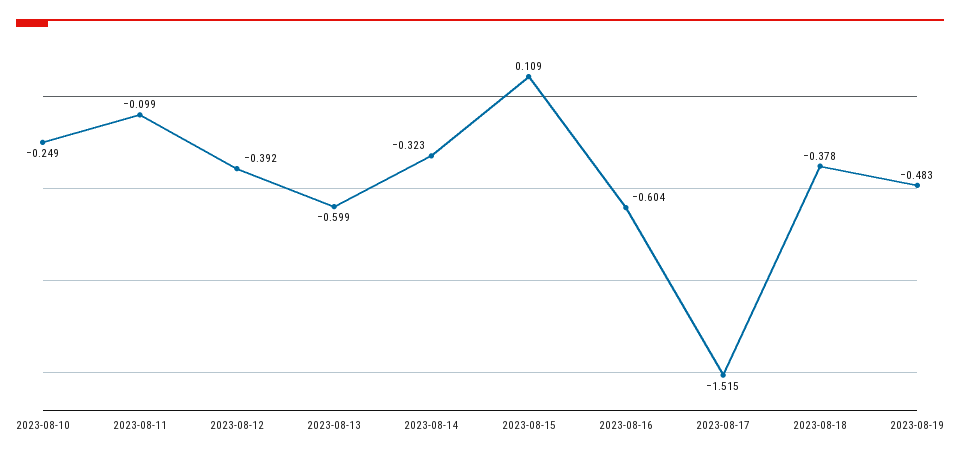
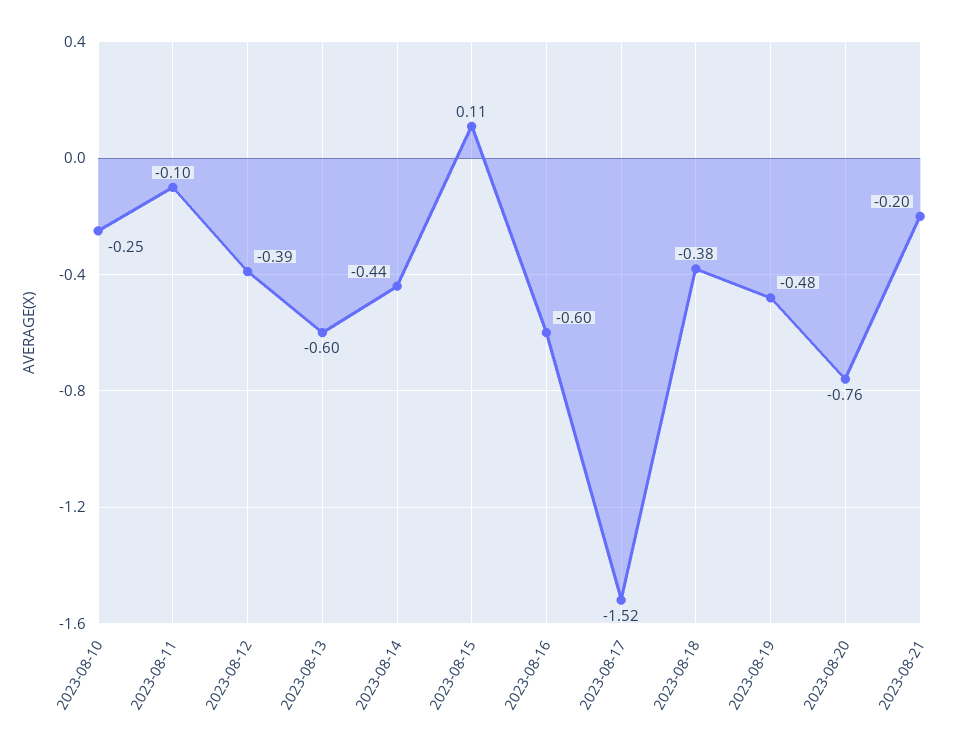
2023-08-14: -0.323 -> -0.44
2023-08-20: none -> -0.76
2023-08-21: none -> -0.2

